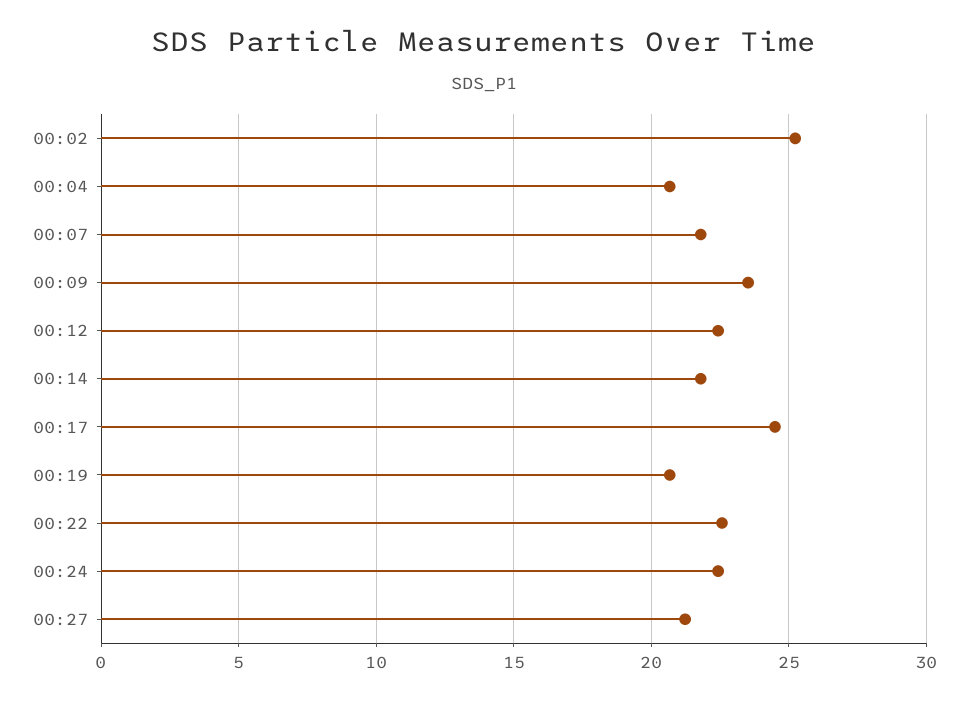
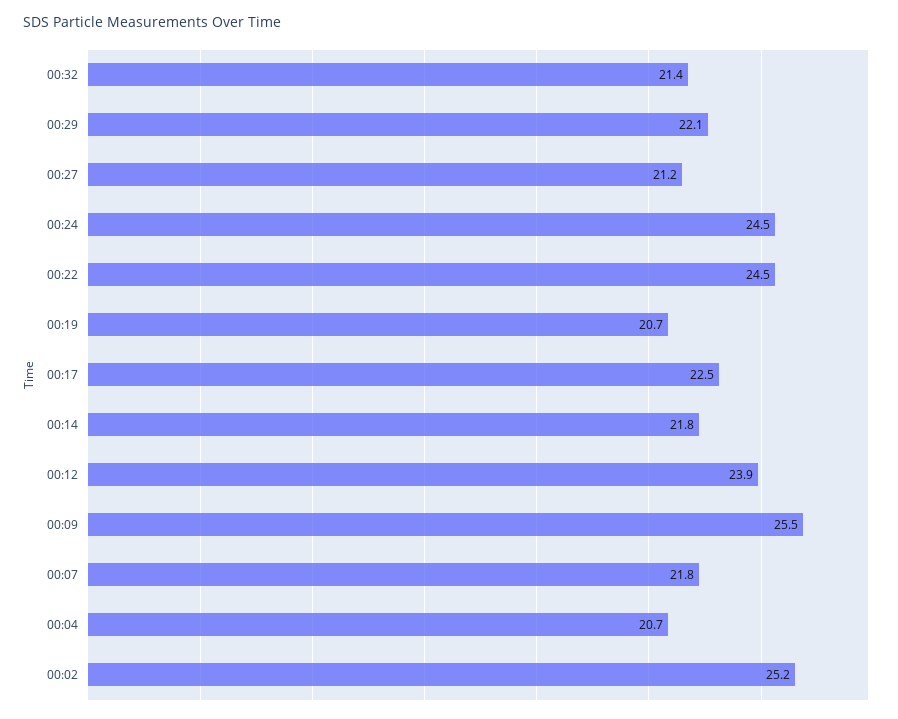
00:09: 23.5 -> 25.5
00:12: 22.5 -> 23.9
00:17: 24.5 -> 22.5
00:22: 22.5 -> 24.5
00:24: 22.5 -> 24.5
00:32: none -> 21.4
00:29: none -> 22.1

